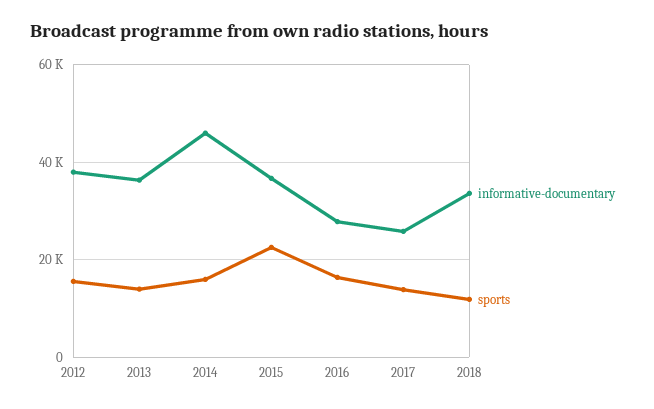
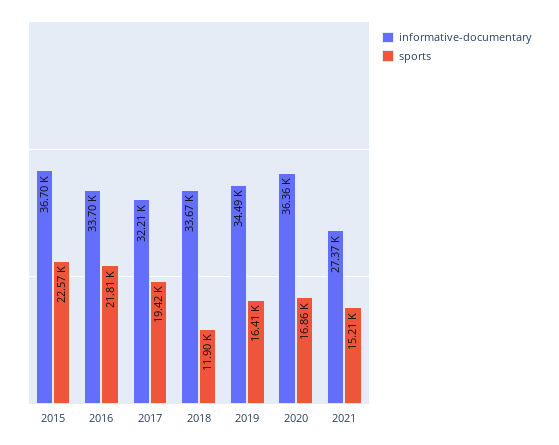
informative-documentary, 2012: 38000 -> none
sports, 2012: 16000 -> none
informative-documentary, 2013: 36000 -> none
sports, 2013: 14000 -> none
informative-documentary, 2014: 46000 -> none
sports, 2014: 16000 -> none
informative-documentary, 2016: 28000 -> 33700
sports, 2016: 16000 -> 21810
informative-documentary, 2017: 26000 -> 32210
sports, 2017: 14000 -> 19420
informative-documentary, 2019: none -> 34490
sports, 2019: none -> 16410
informative-documentary, 2020: none -> 36360
sports, 2020: none -> 16860
informative-documentary, 2021: none -> 27370
sports, 2021: none -> 15210

